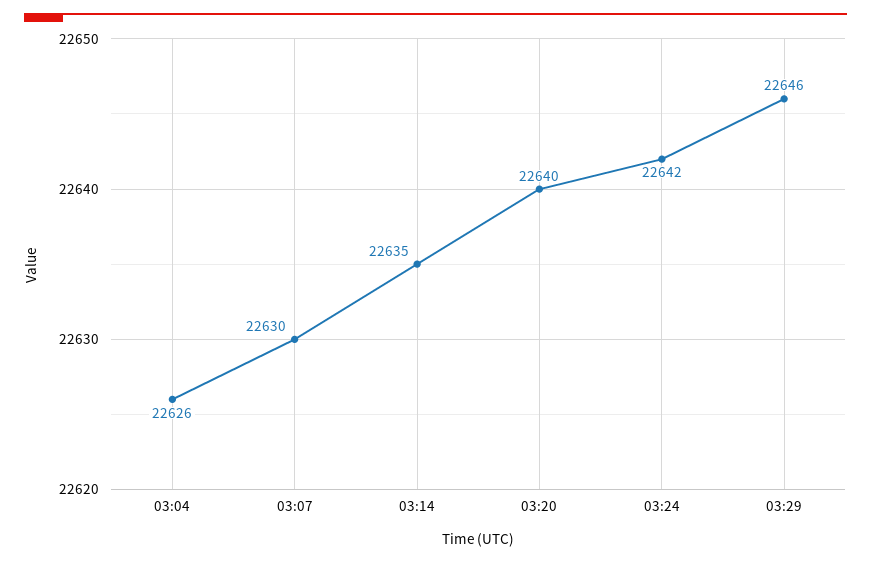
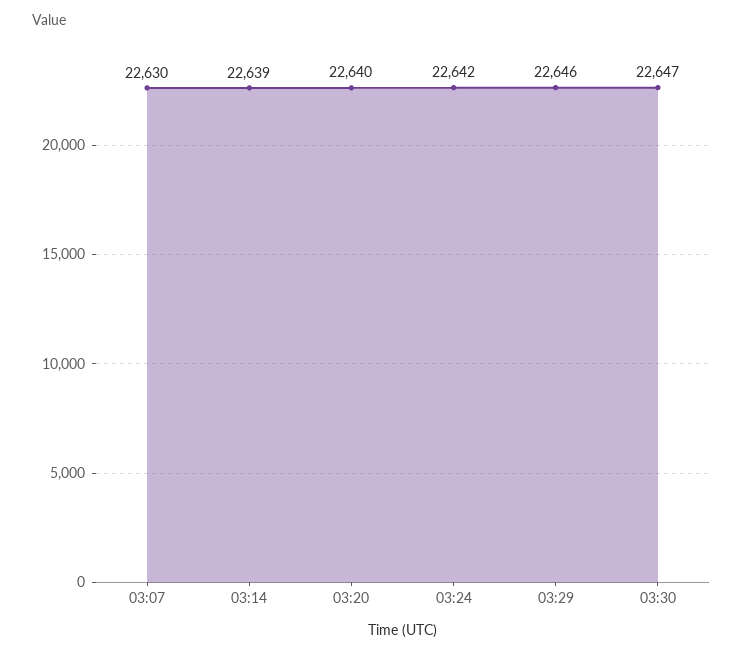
03:04: 22626 -> none
03:14: 22635 -> 22639
03:30: none -> 22647

